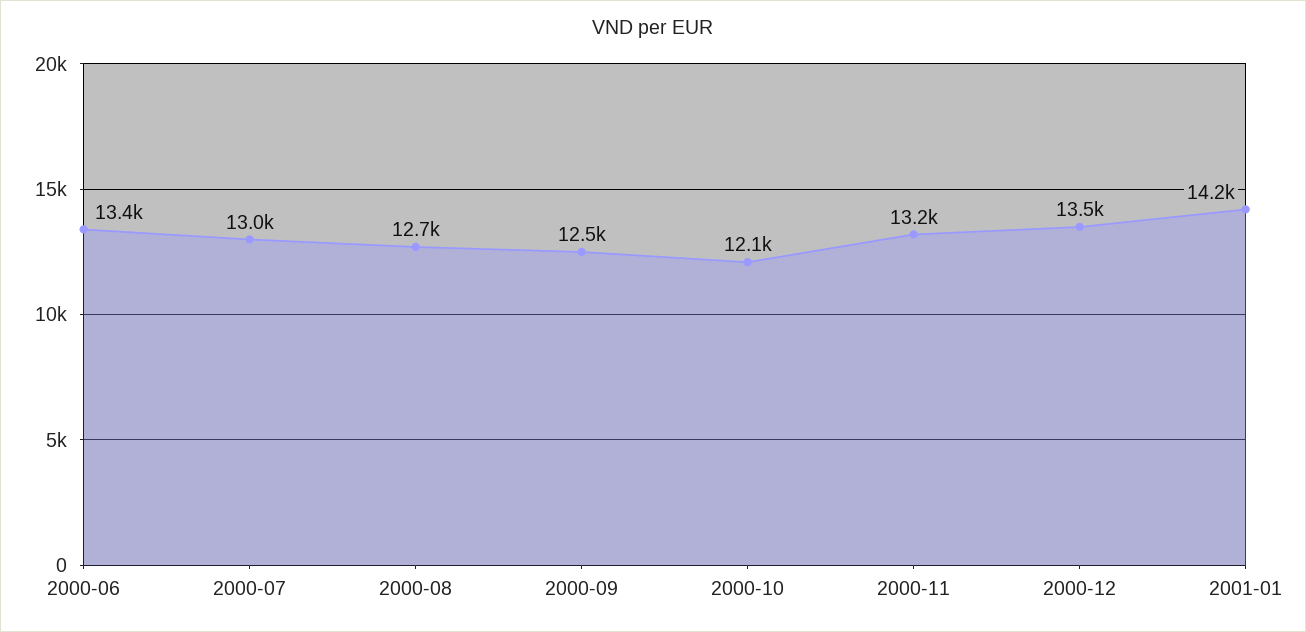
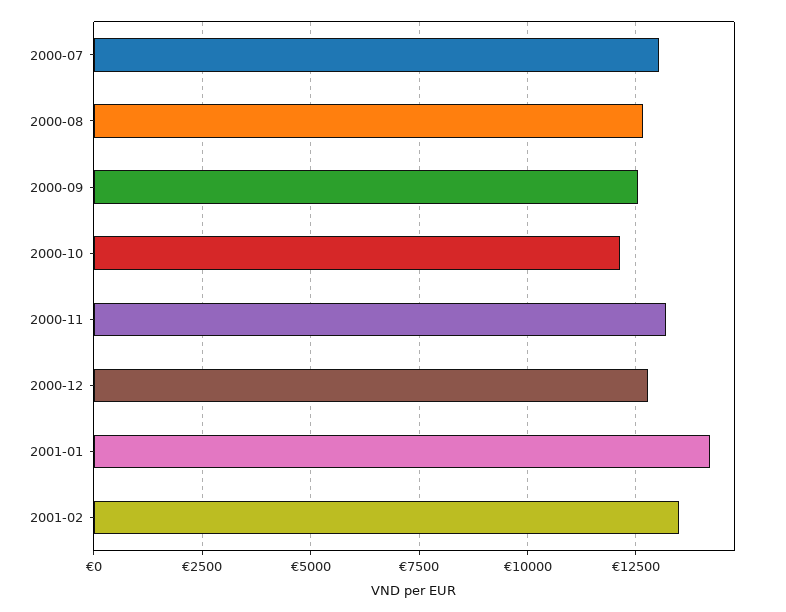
2000-06: 13400 -> none
2000-12: 13500 -> 12750
2001-02: none -> 13500

